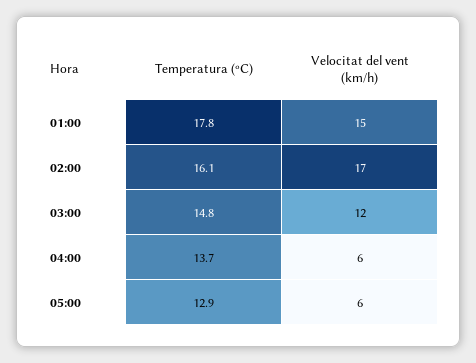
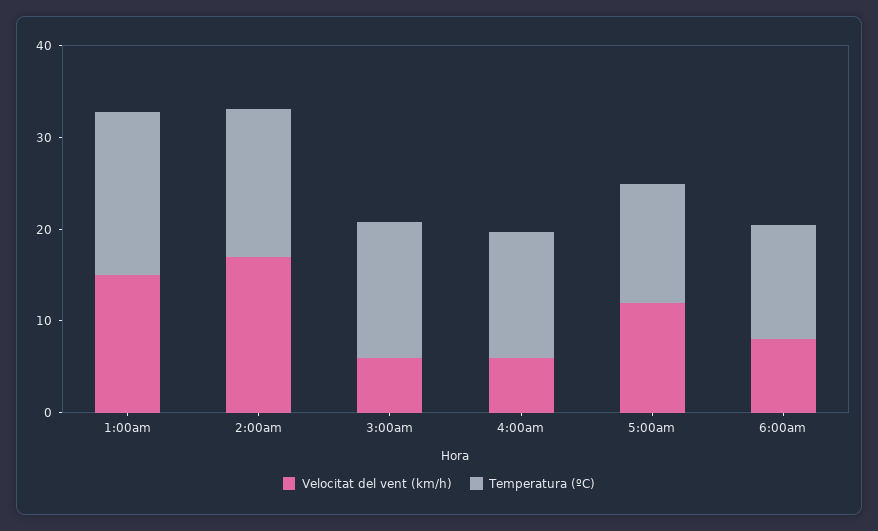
Velocitat del vent (km/h), 03:00: 12 -> 6
Velocitat del vent (km/h), 05:00: 6 -> 12
Velocitat del vent (km/h), 6:00am: none -> 8
Temperatura (ºC), 6:00am: none -> 12

